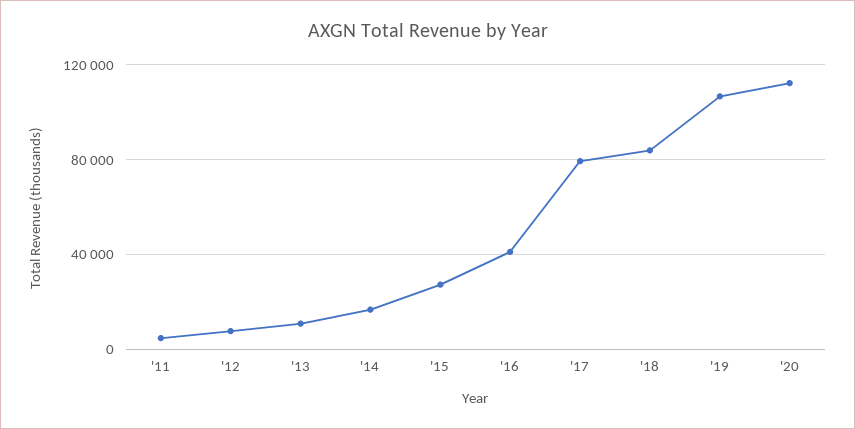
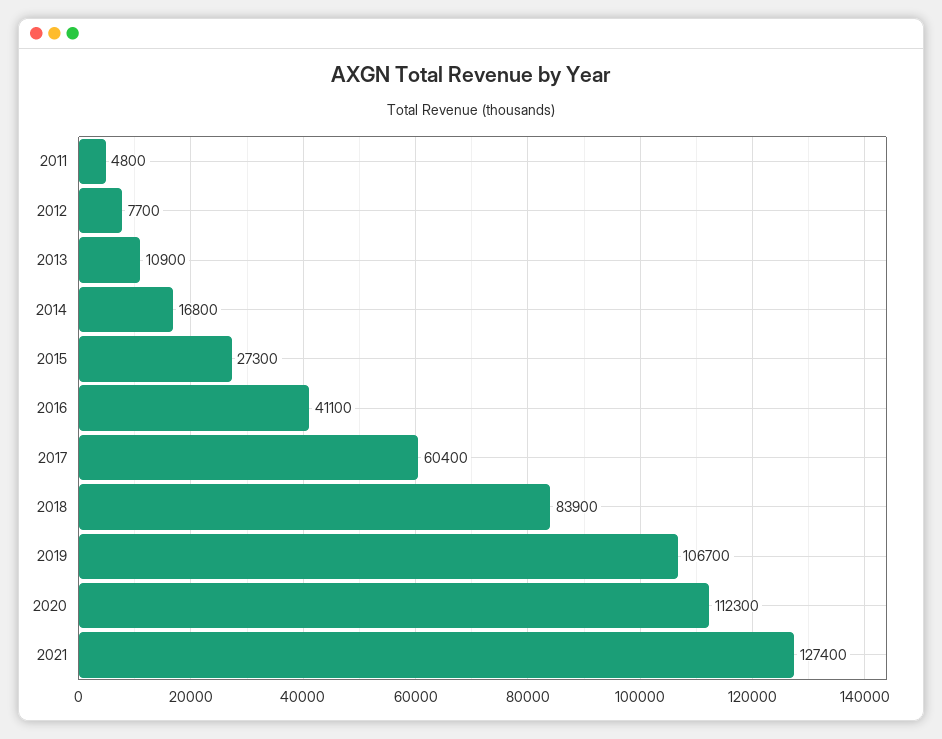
'17: 80000 -> 60400
2021: none -> 127400

